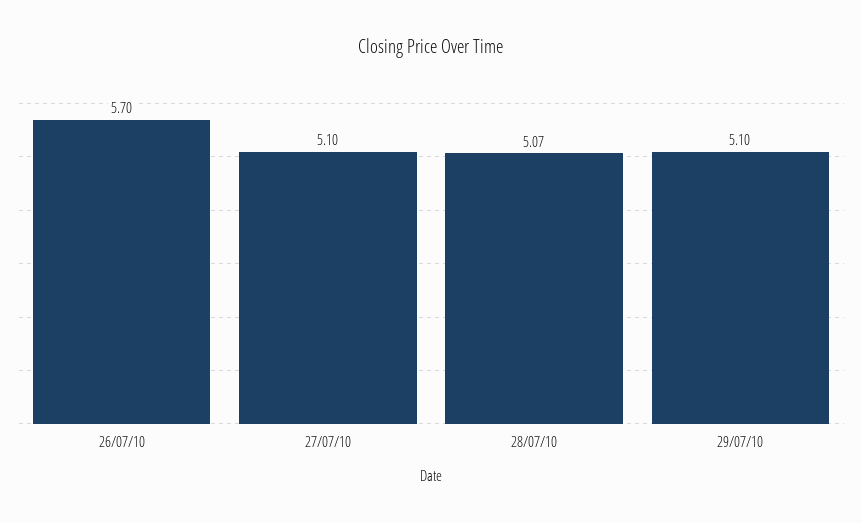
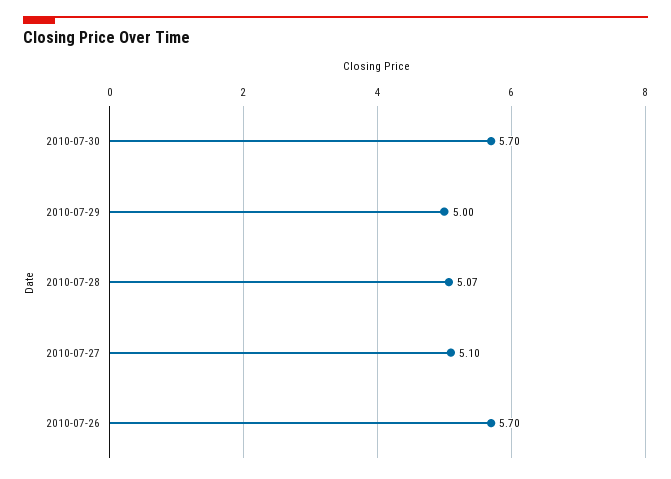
29/07/10: 5.1 -> 5
2010-07-30: none -> 5.7

